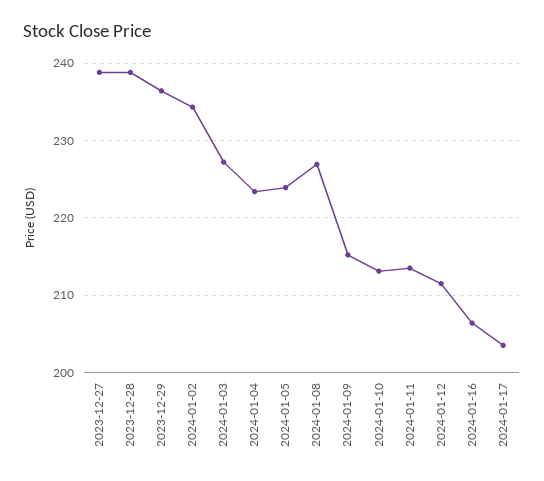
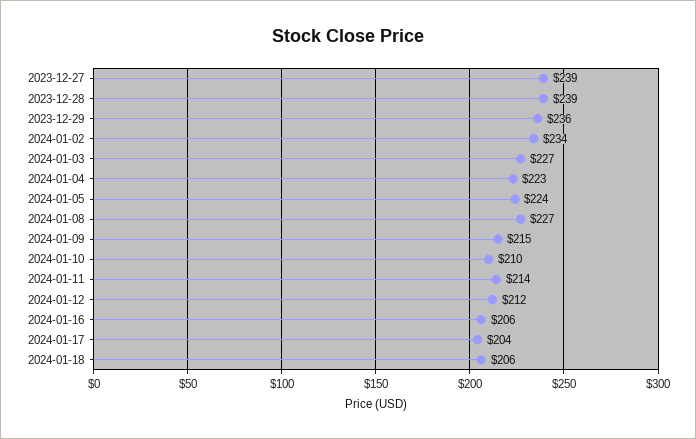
2024-01-10: 213 -> 210
2024-01-18: none -> 206

